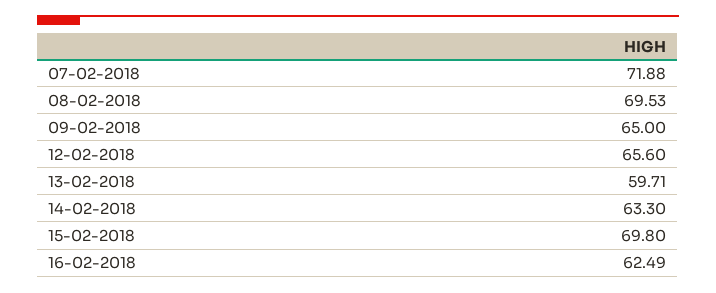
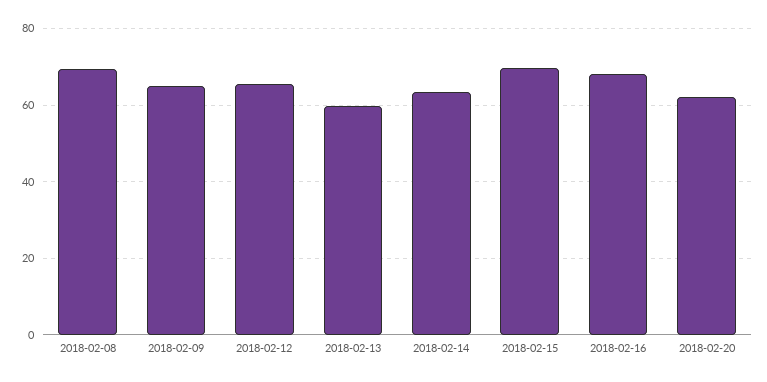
07-02-2018: 71.88 -> none
16-02-2018: 62.49 -> 68
2018-02-20: none -> 62

